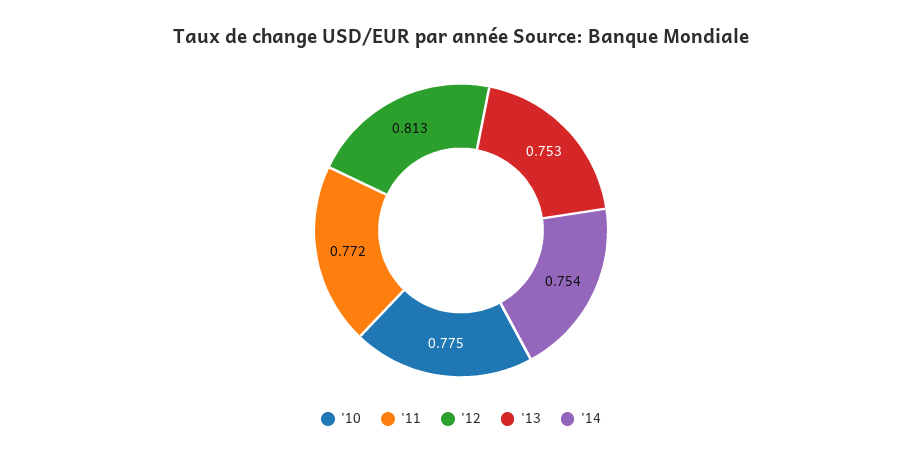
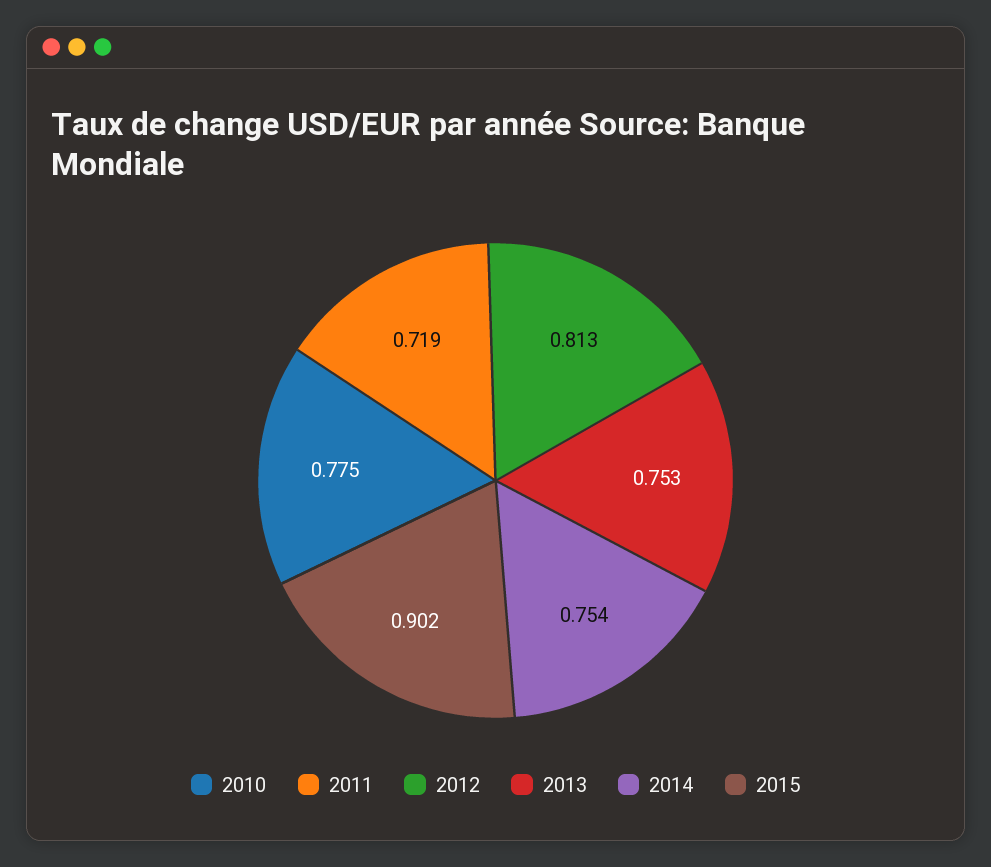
'11: 0.772 -> 0.719
2015: none -> 0.902

